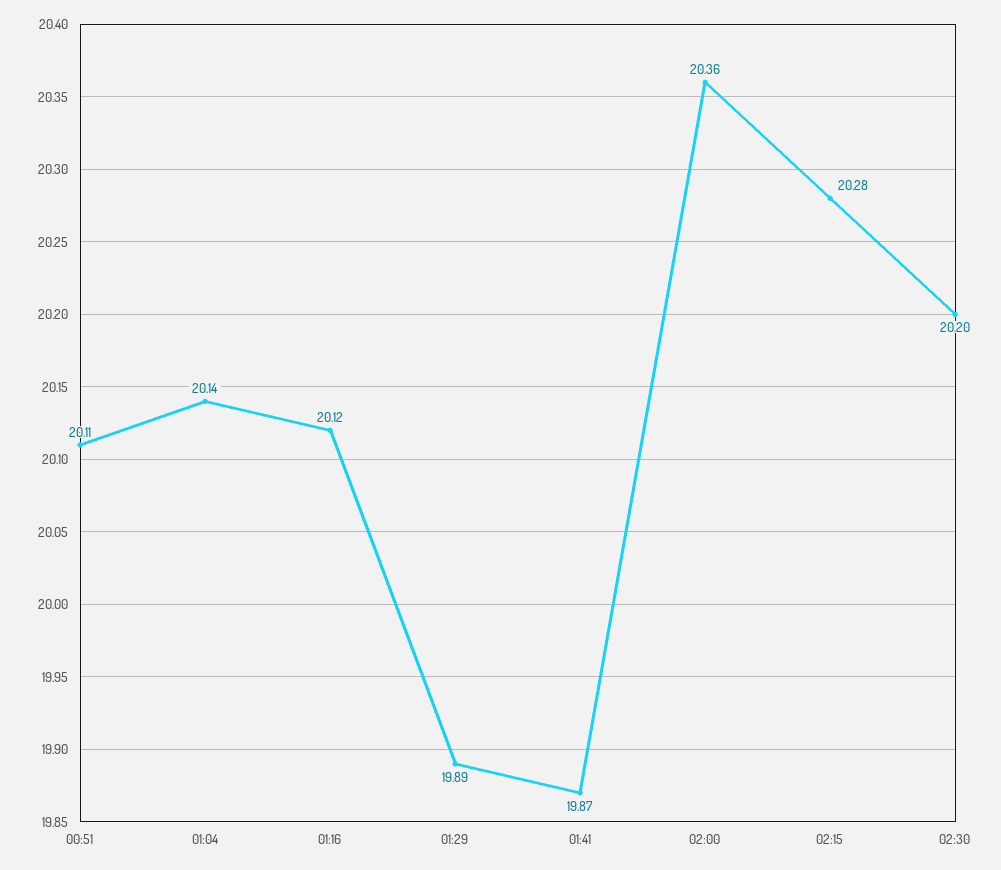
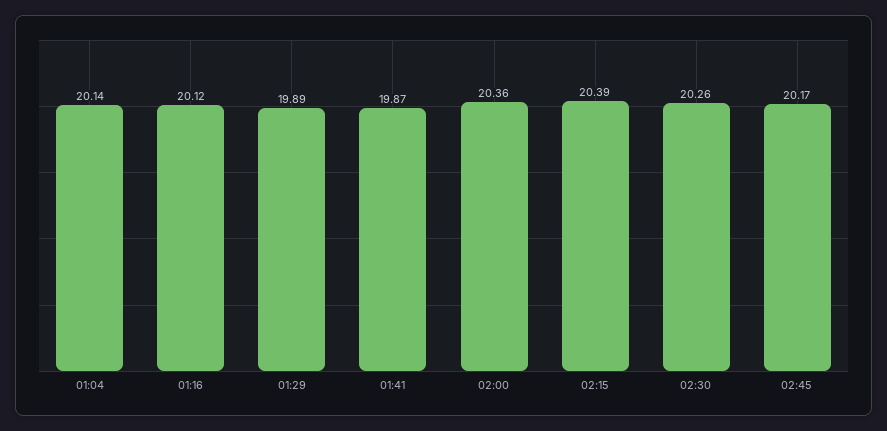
00:51: 20.11 -> none
02:15: 20.28 -> 20.39
02:30: 20.2 -> 20.26
02:45: none -> 20.17

